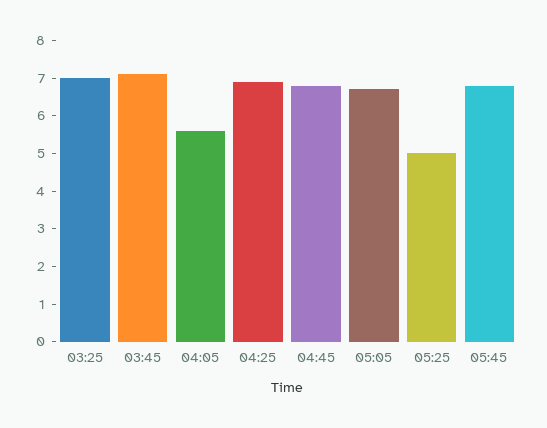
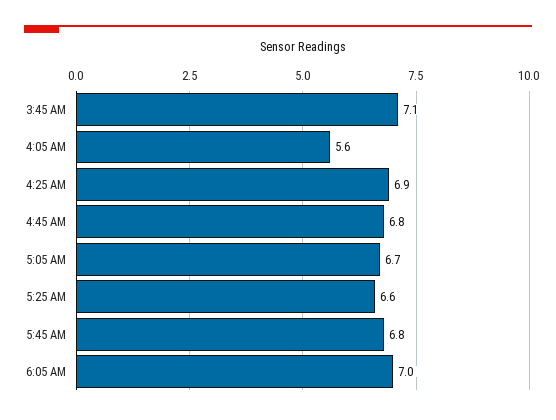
03:25: 7 -> none
05:25: 5 -> 6.6
6:05 AM: none -> 7

